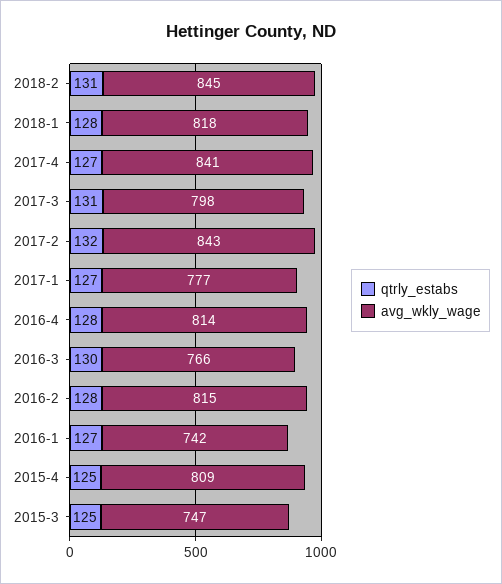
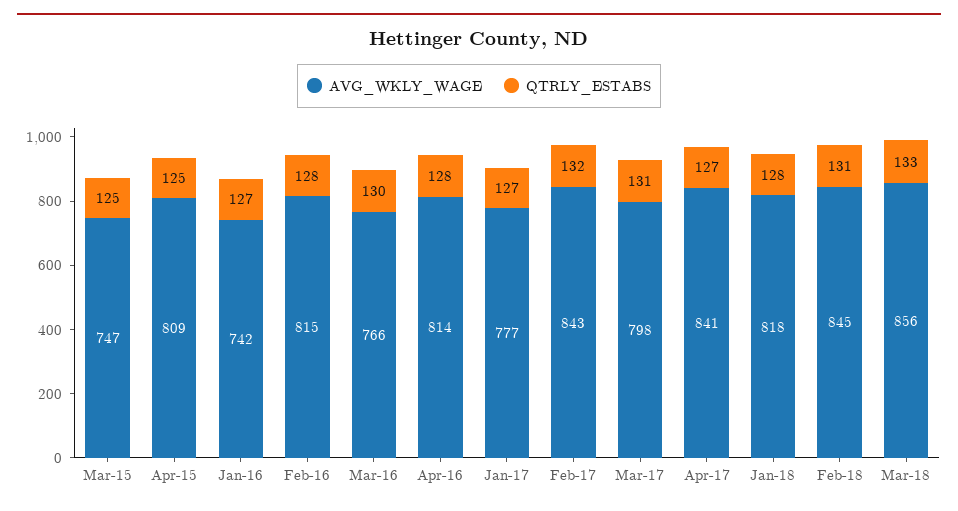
avg_wkly_wage, Mar-18: none -> 856
qtrly_estabs, Mar-18: none -> 133

